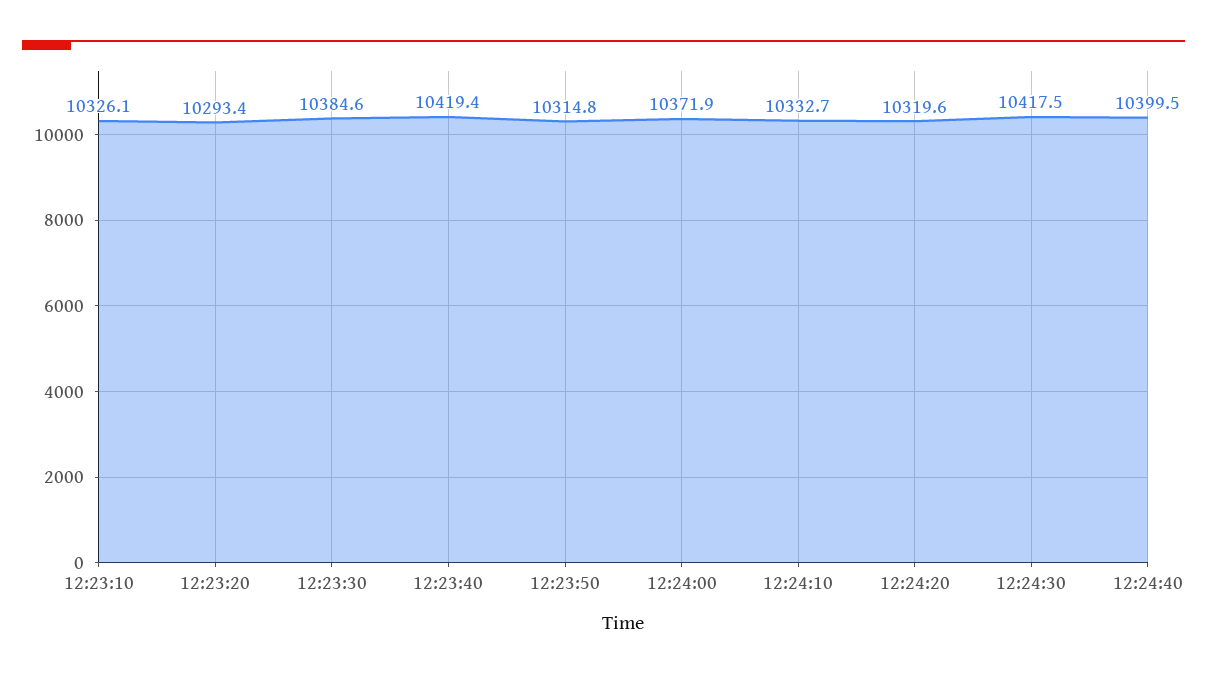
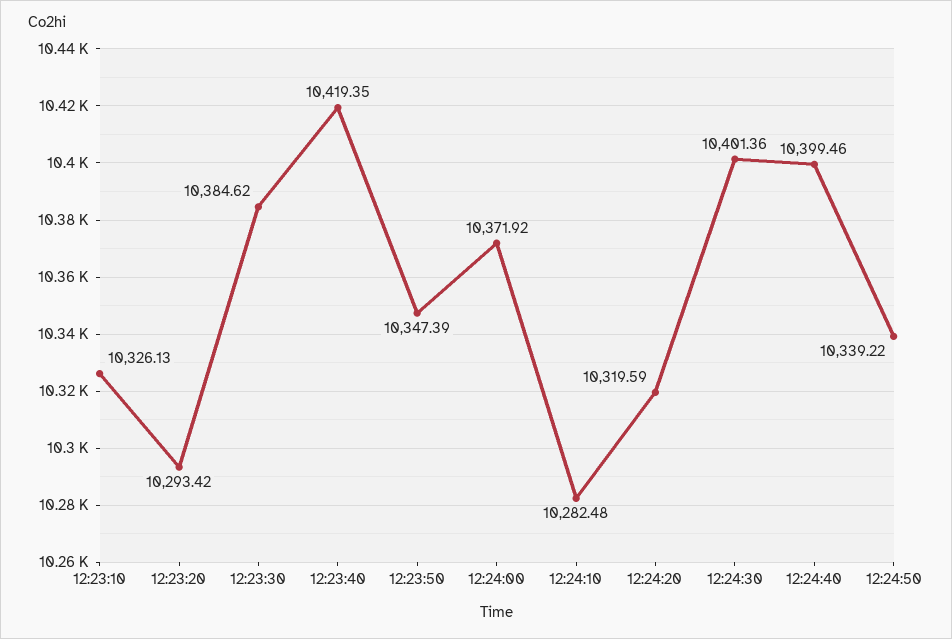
12:23:50: 10314.8 -> 10347.39
12:24:10: 10332.7 -> 10282.48
12:24:30: 10417.5 -> 10401.36
12:24:50: none -> 10339.22

